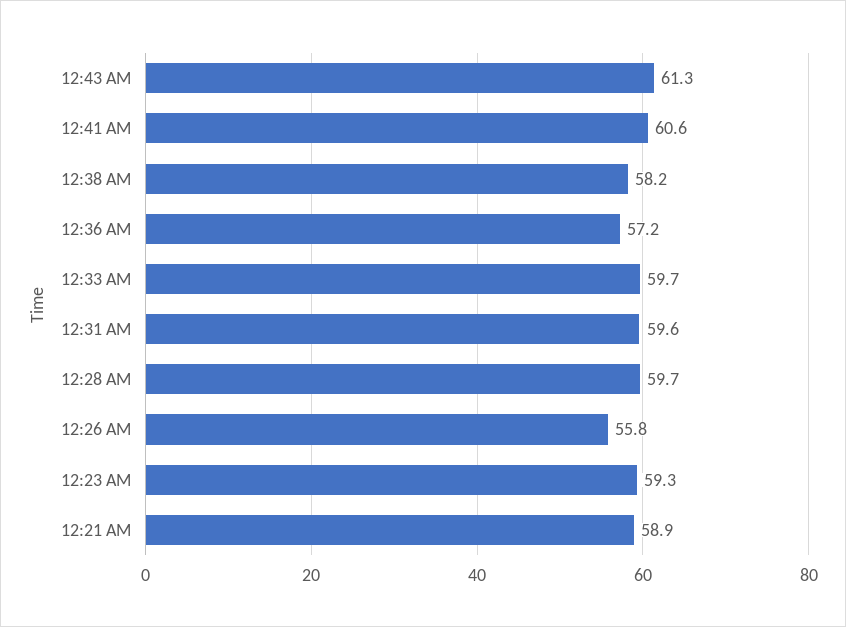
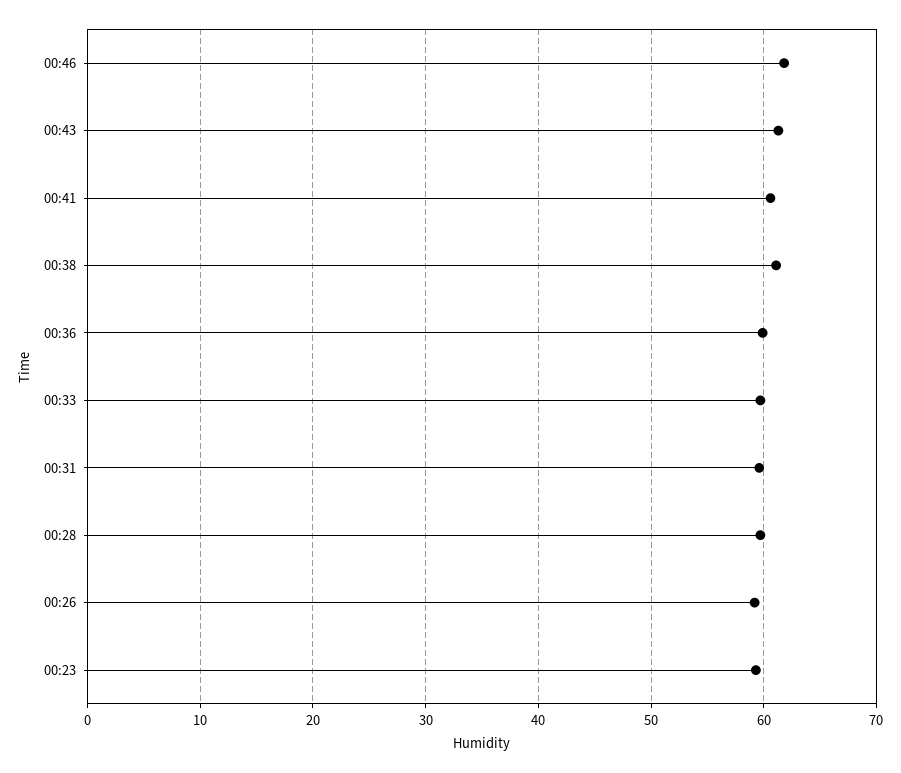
12:38 AM: 58.2 -> 61
12:36 AM: 57.2 -> 60
12:26 AM: 55.8 -> 59
12:21 AM: 58.9 -> none
00:46: none -> 62

